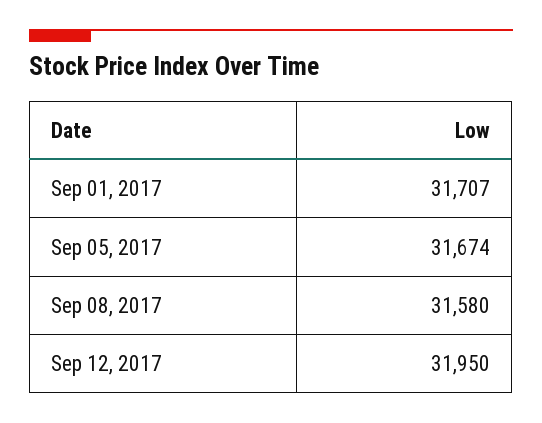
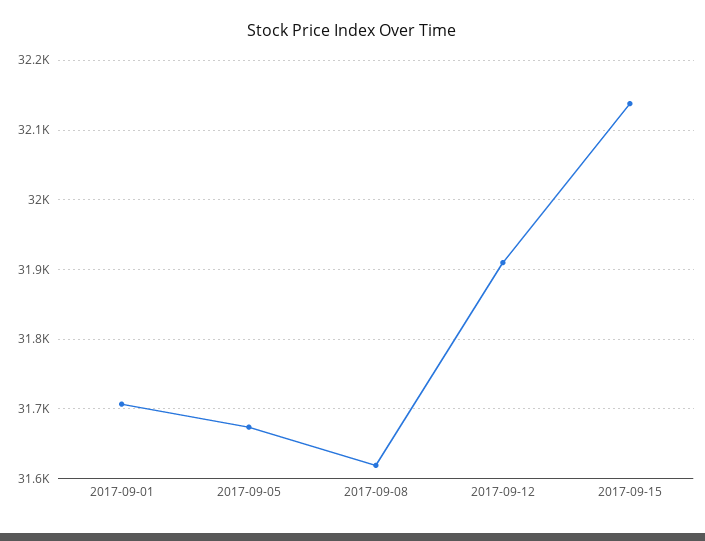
Sep 08, 2017: 31580 -> 31620
Sep 12, 2017: 31950 -> 31910
2017-09-15: none -> 32140

